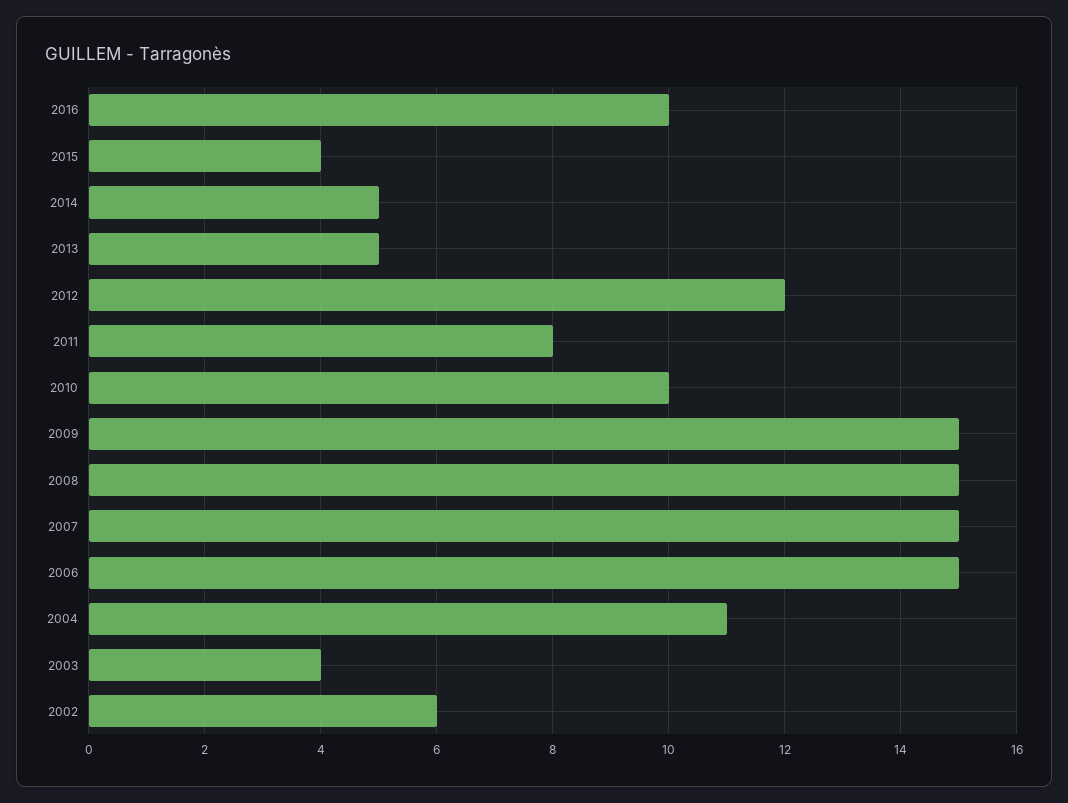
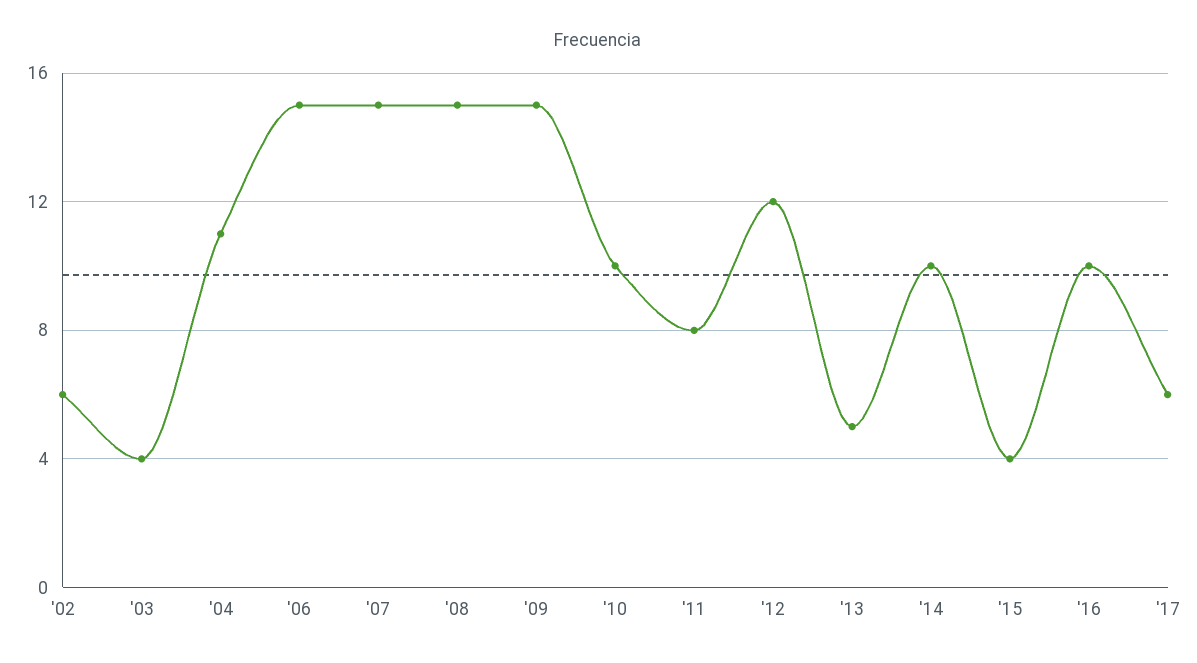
2014: 5 -> 10
'17: none -> 6

